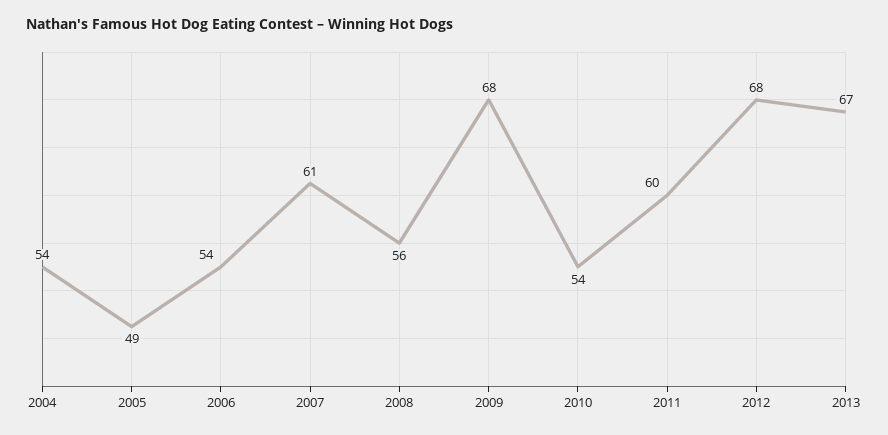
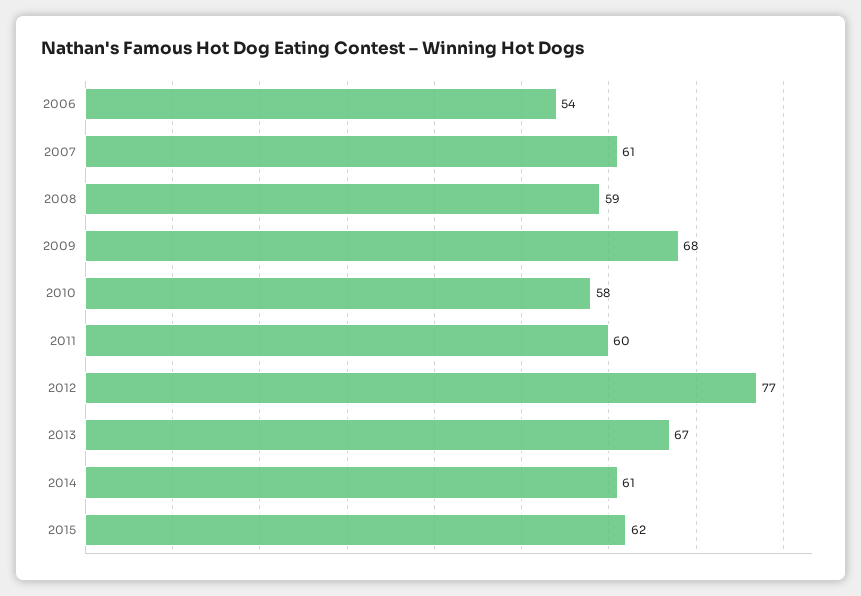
2004: 54 -> none
2005: 49 -> none
2008: 56 -> 59
2010: 54 -> 58
2012: 68 -> 77
2014: none -> 61
2015: none -> 62

